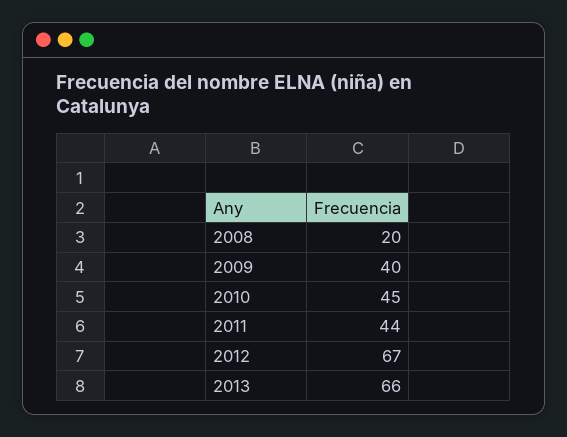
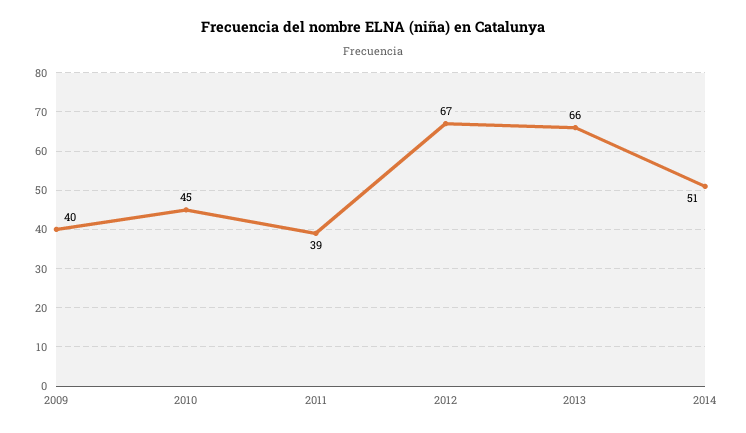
2008: 20 -> none
2011: 44 -> 39
2014: none -> 51

